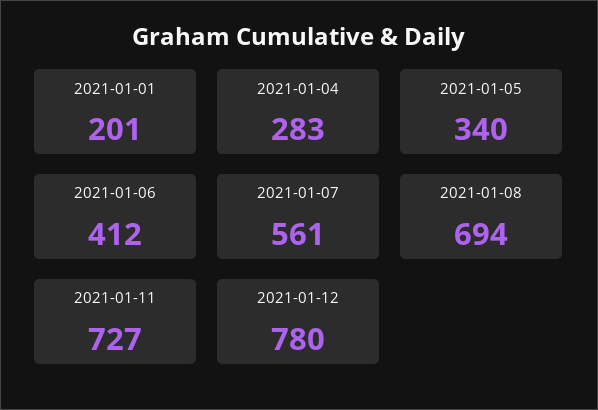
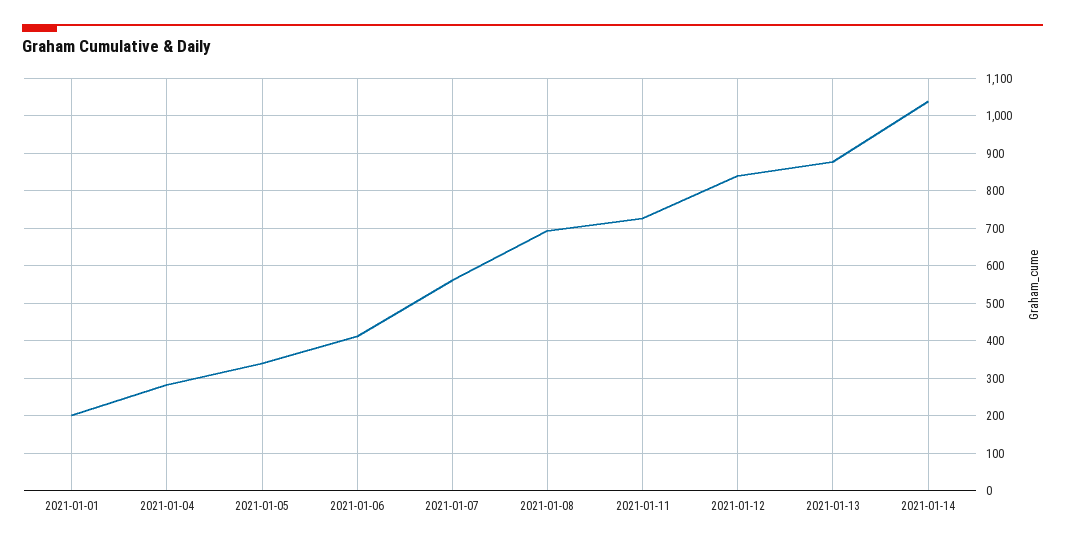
2021-01-12: 780 -> 840
2021-01-13: none -> 880
2021-01-14: none -> 1040

